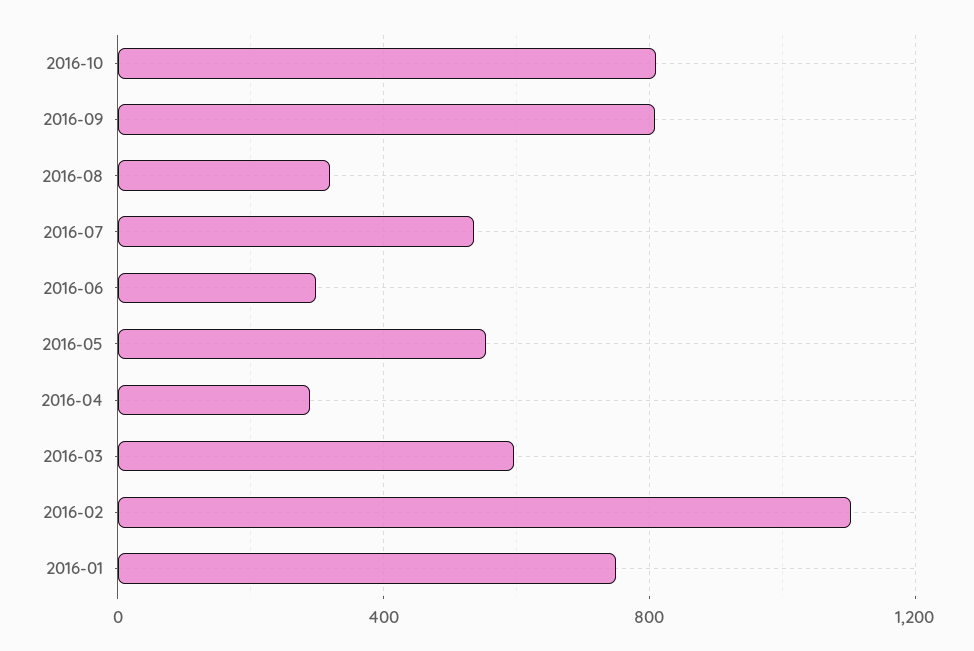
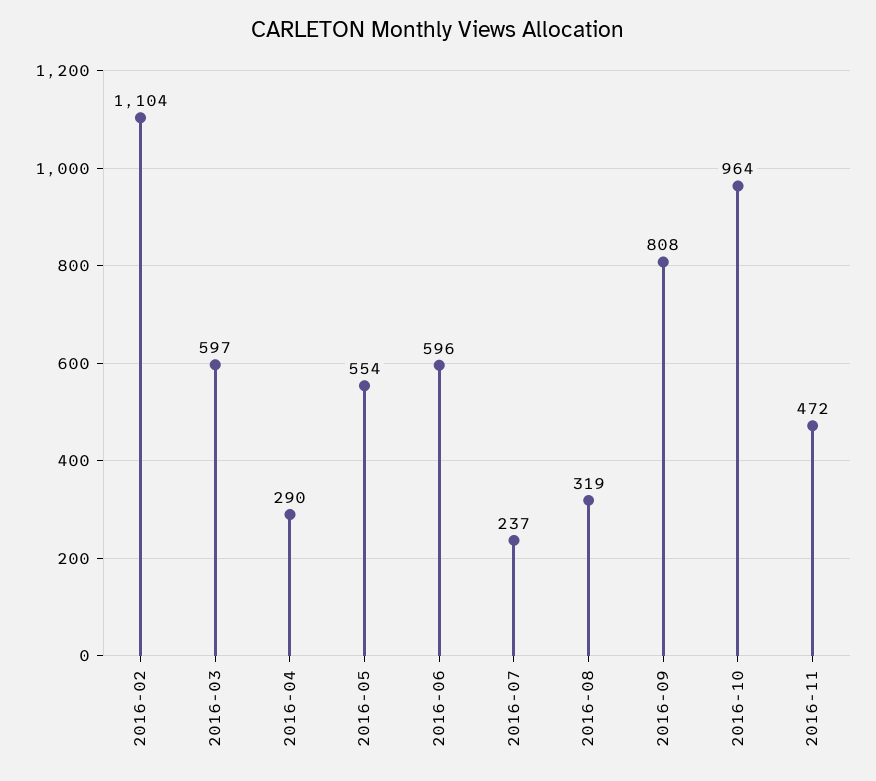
2016-10: 800 -> 964
2016-07: 550 -> 237
2016-06: 300 -> 596
2016-01: 750 -> none
2016-11: none -> 472

